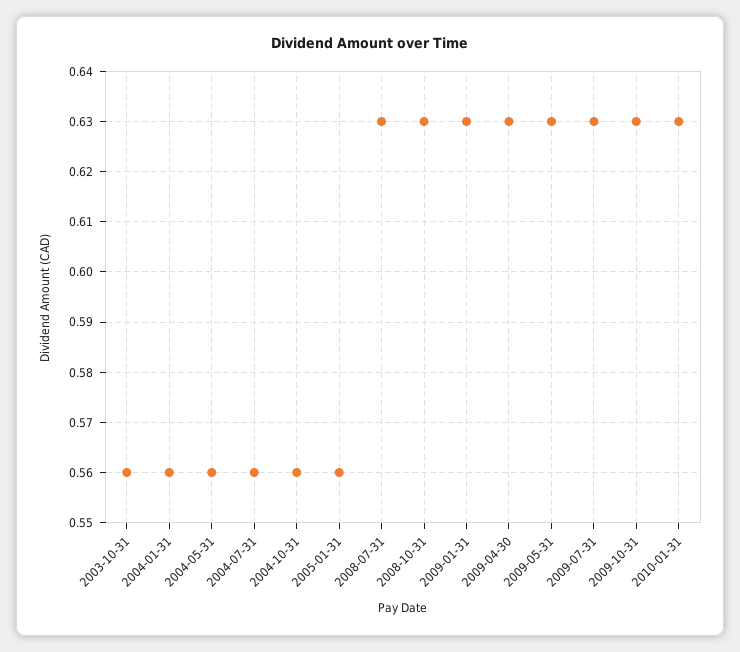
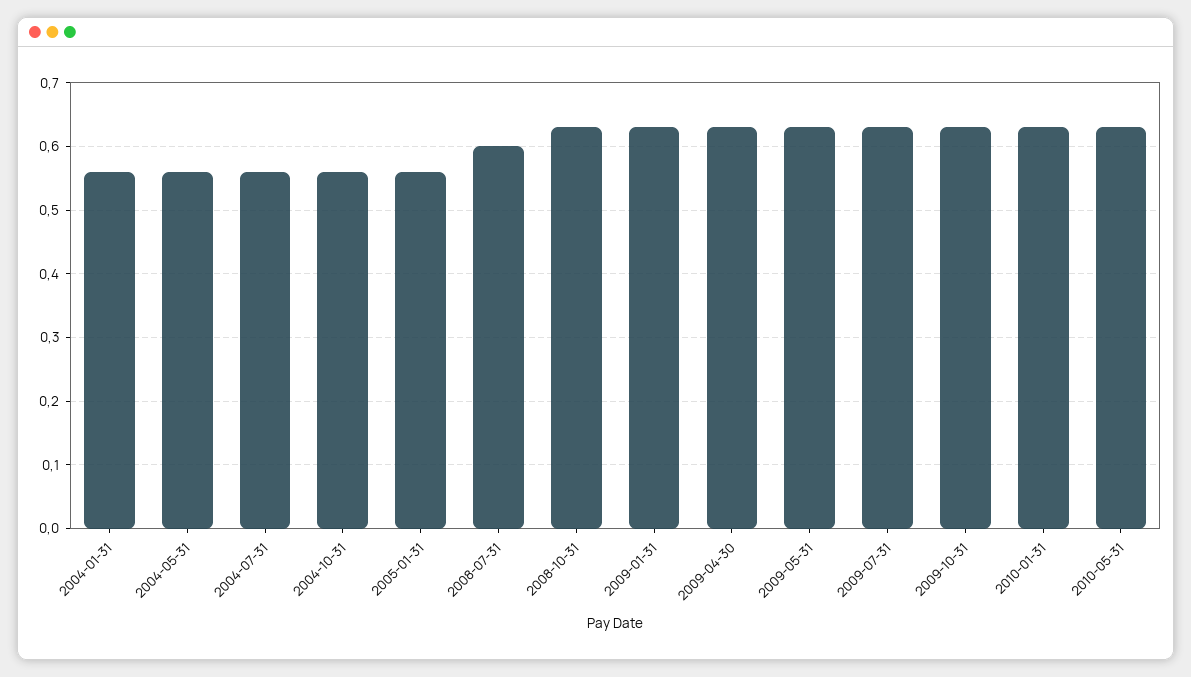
2003-10-31: 0.56 -> none
2008-07-31: 0.63 -> 0.6
2010-05-31: none -> 0.63

